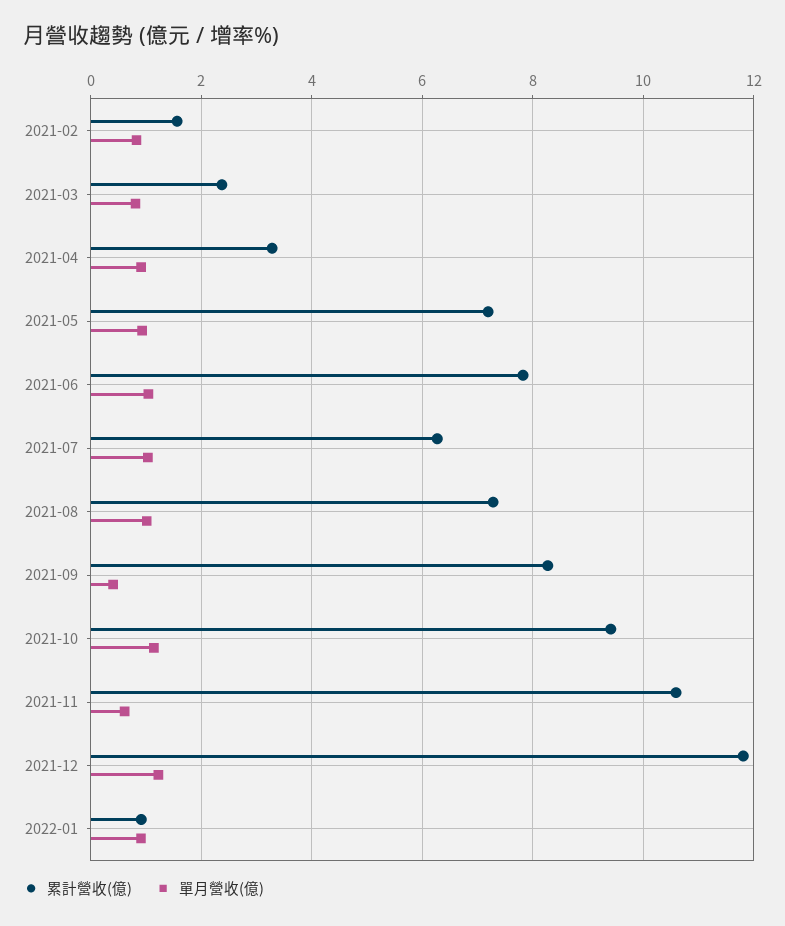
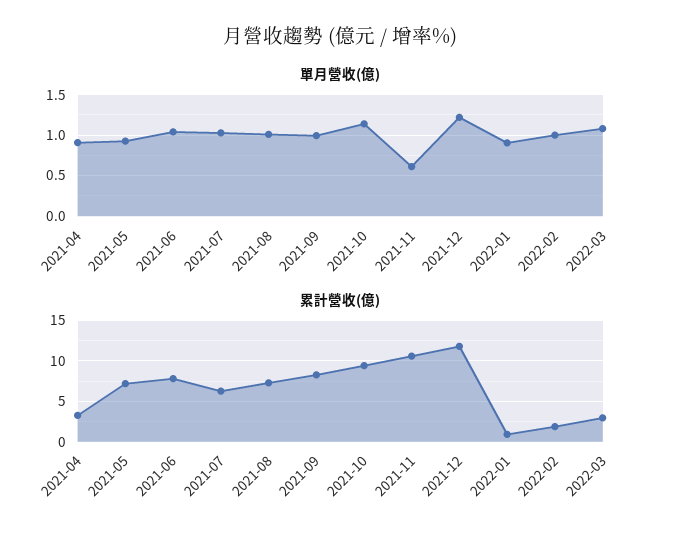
累計營收(億), 2021-02: 1.6 -> none
單月營收(億), 2021-02: 0.8 -> none
累計營收(億), 2021-03: 2.4 -> none
單月營收(億), 2021-03: 0.8 -> none
單月營收(億), 2021-09: 0.4 -> 1
單月營收(億), 2022-02: none -> 1
單月營收(億), 2022-03: none -> 1.1
累計營收(億), 2022-02: none -> 2
累計營收(億), 2022-03: none -> 3

